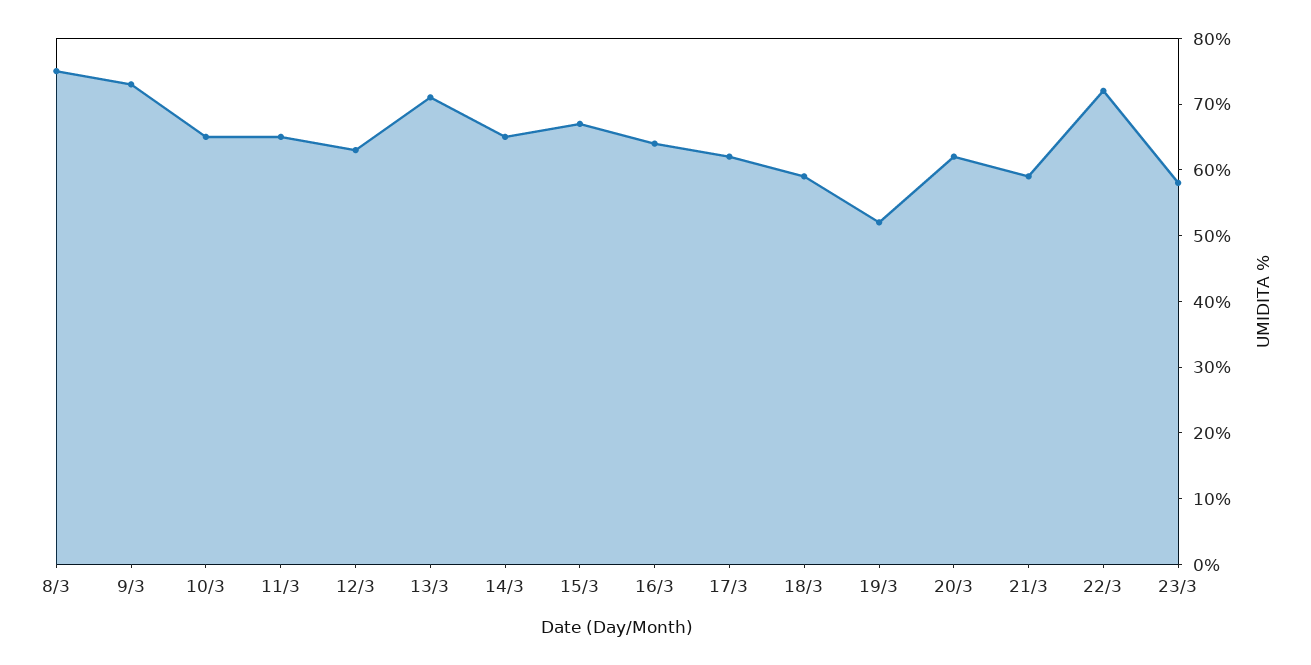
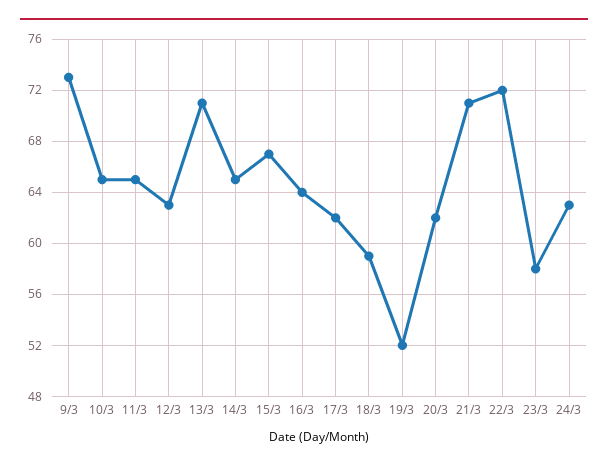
8/3: 75 -> none
21/3: 60 -> 71
24/3: none -> 63

